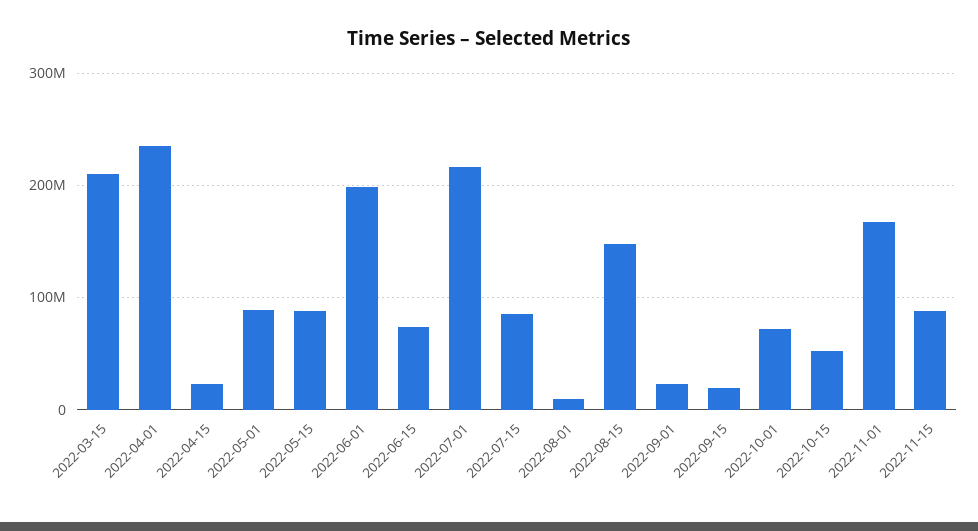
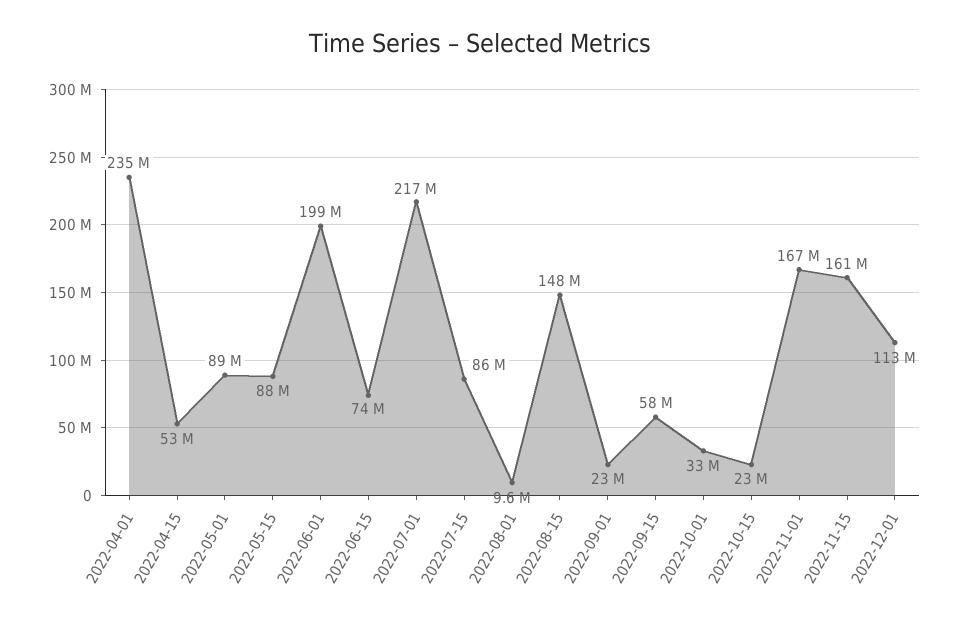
2022-03-15: 210000000 -> none
2022-04-15: 20000000 -> 53000000
2022-09-15: 20000000 -> 58000000
2022-10-01: 70000000 -> 33000000
2022-10-15: 50000000 -> 23000000
2022-11-15: 90000000 -> 161000000
2022-12-01: none -> 113000000

